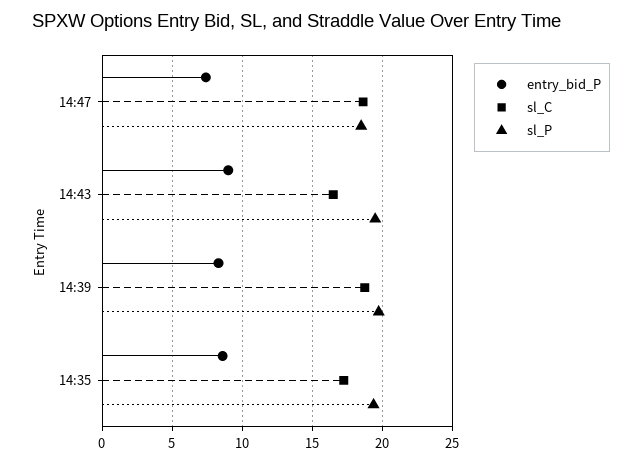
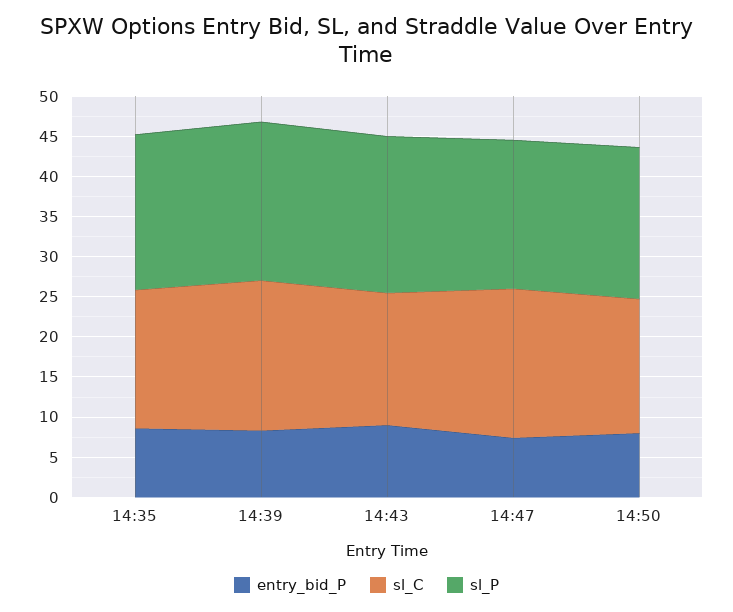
entry_bid_P, 14:50: none -> 8
sl_C, 14:50: none -> 17
sl_P, 14:50: none -> 19

